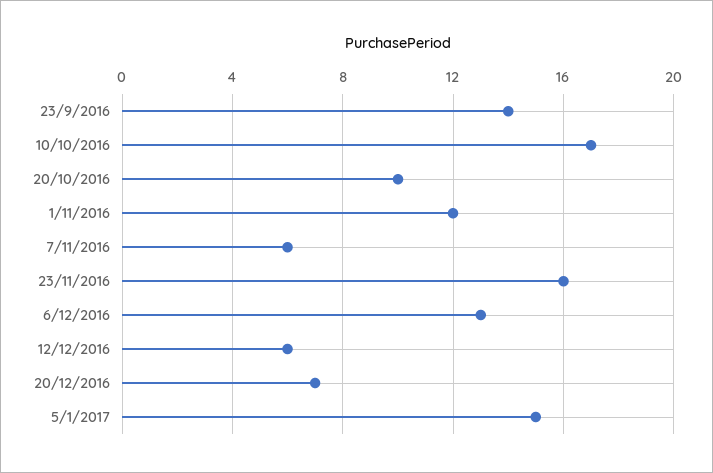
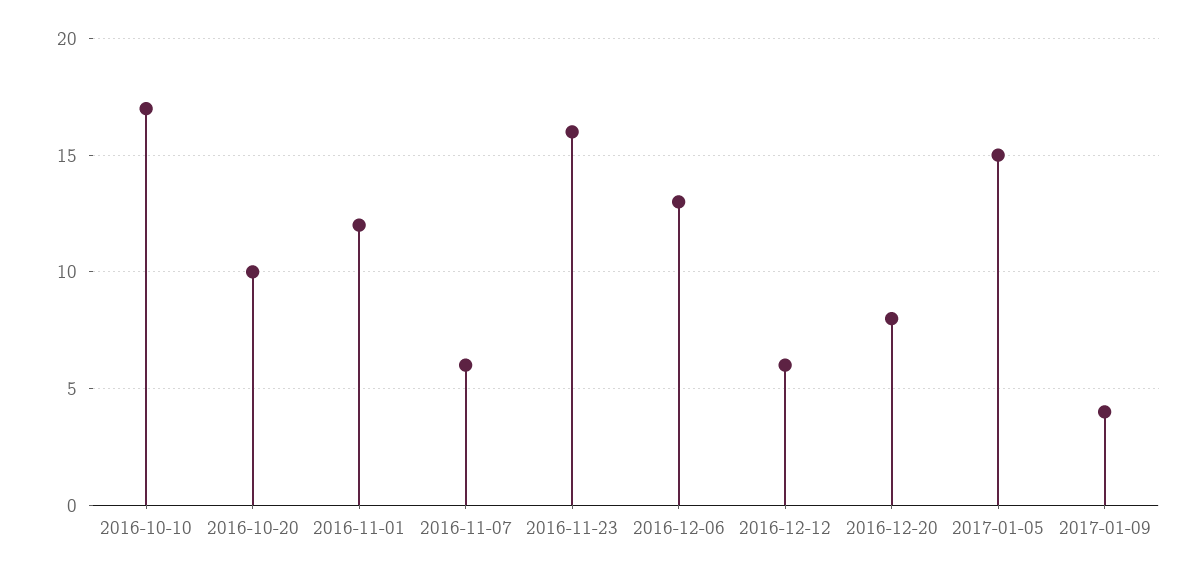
23/9/2016: 14 -> none
20/12/2016: 7 -> 8
2017-01-09: none -> 4

